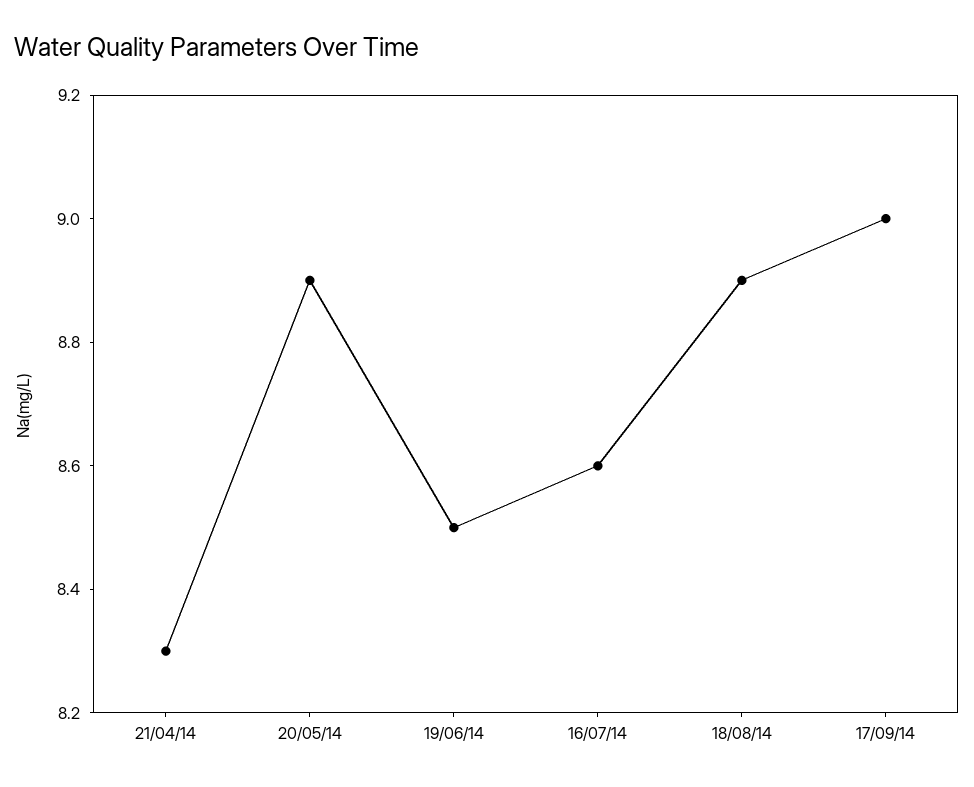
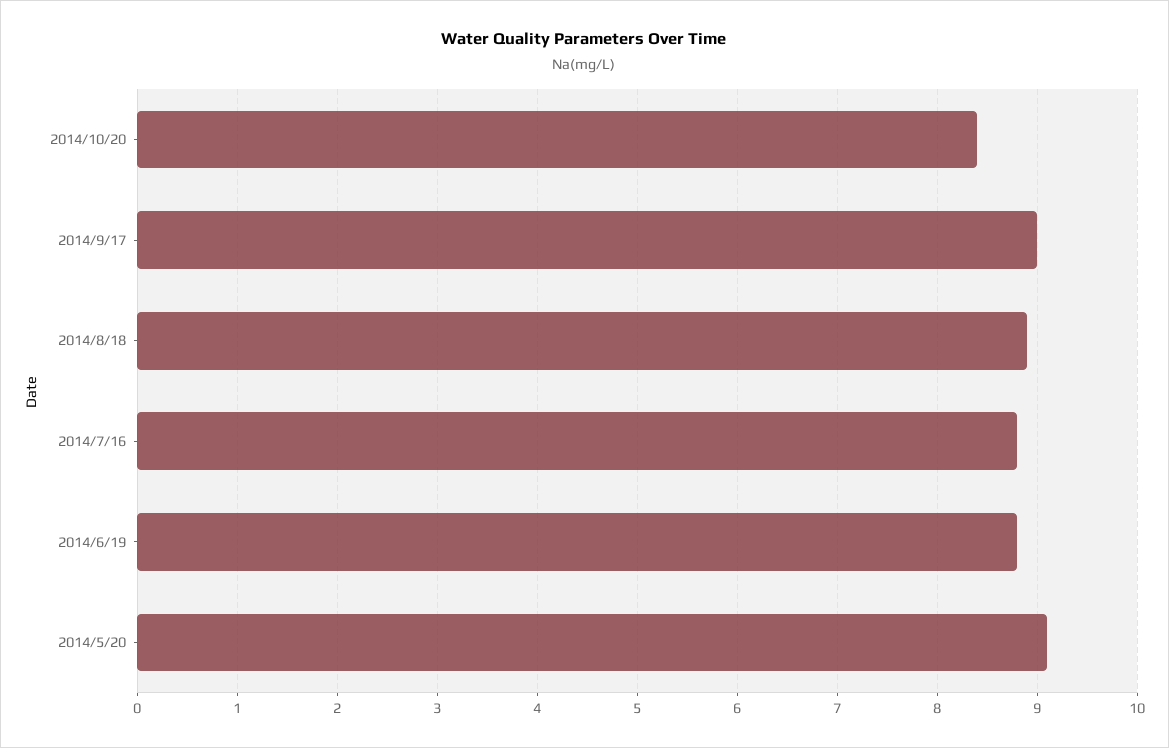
21/04/14: 8.3 -> none
20/05/14: 8.9 -> 9.1
19/06/14: 8.5 -> 8.8
16/07/14: 8.6 -> 8.8
2014/10/20: none -> 8.4

